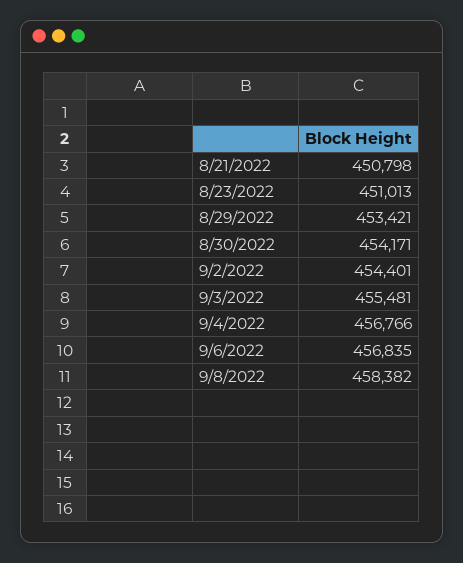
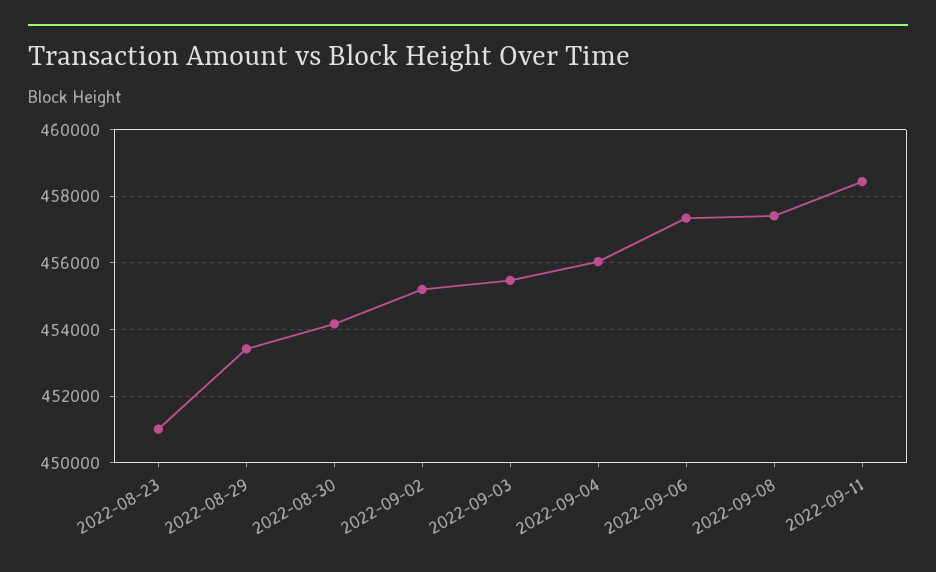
8/21/2022: 450798 -> none
9/2/2022: 454401 -> 455200
9/4/2022: 456766 -> 456000
9/6/2022: 456835 -> 457400
9/8/2022: 458382 -> 457400
2022-09-11: none -> 458400

